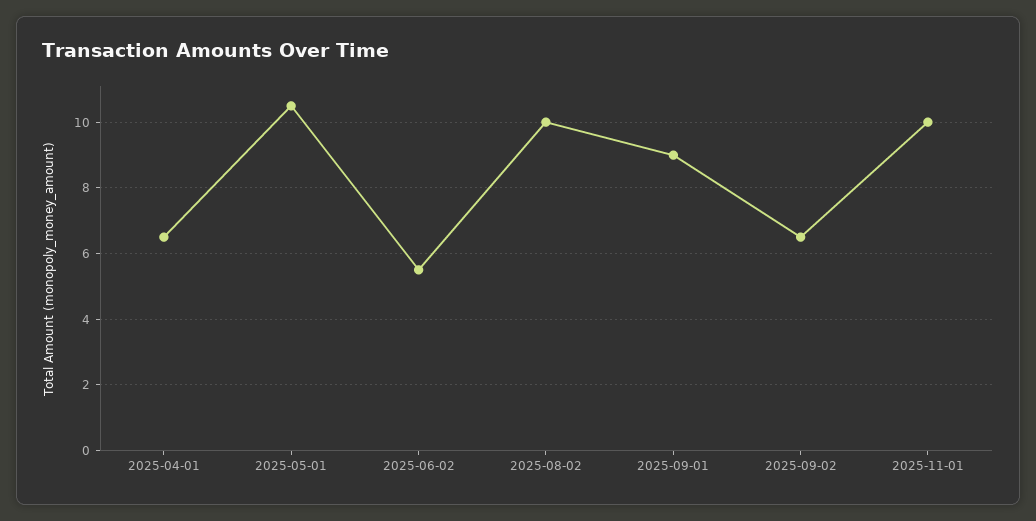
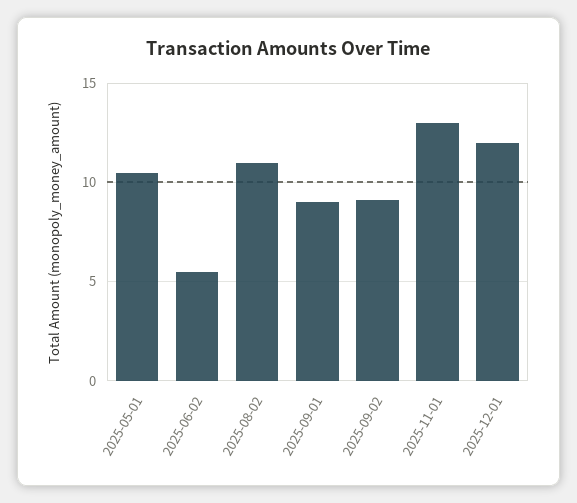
2025-04-01: 6.5 -> none
2025-08-02: 10 -> 11
2025-09-02: 6.5 -> 9
2025-11-01: 10 -> 13
2025-12-01: none -> 12

